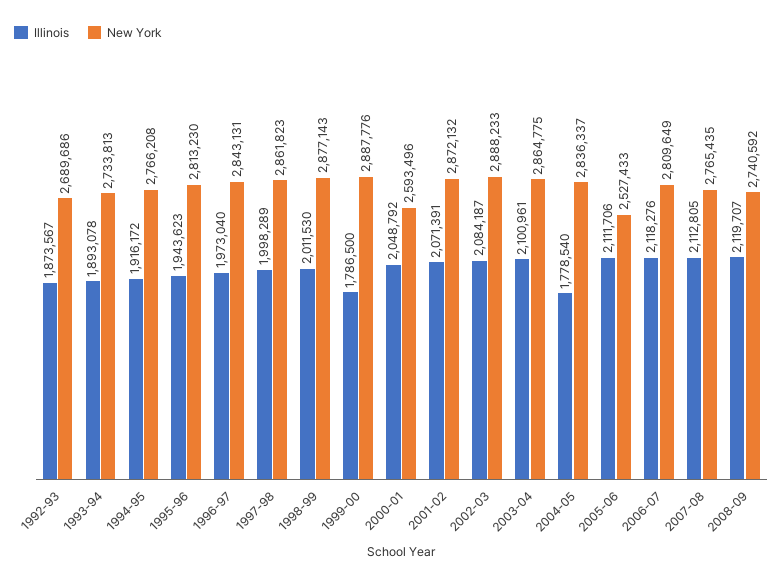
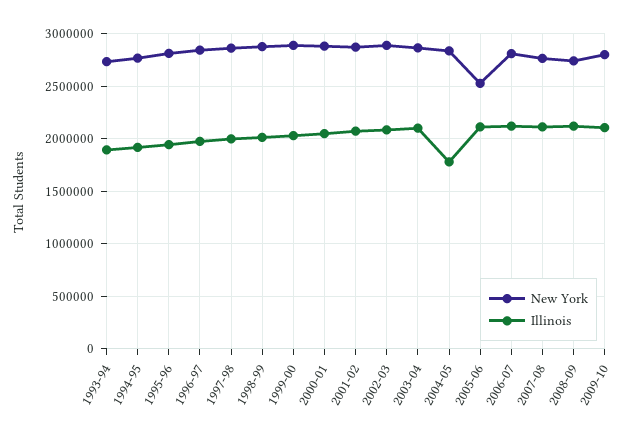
Illinois, 1992-93: 1873567 -> none
New York, 1992-93: 2689686 -> none
Illinois, 1999-00: 1786500 -> 2000000
New York, 2000-01: 2593496 -> 2900000
New York, 2009-10: none -> 2800000
Illinois, 2009-10: none -> 2100000

